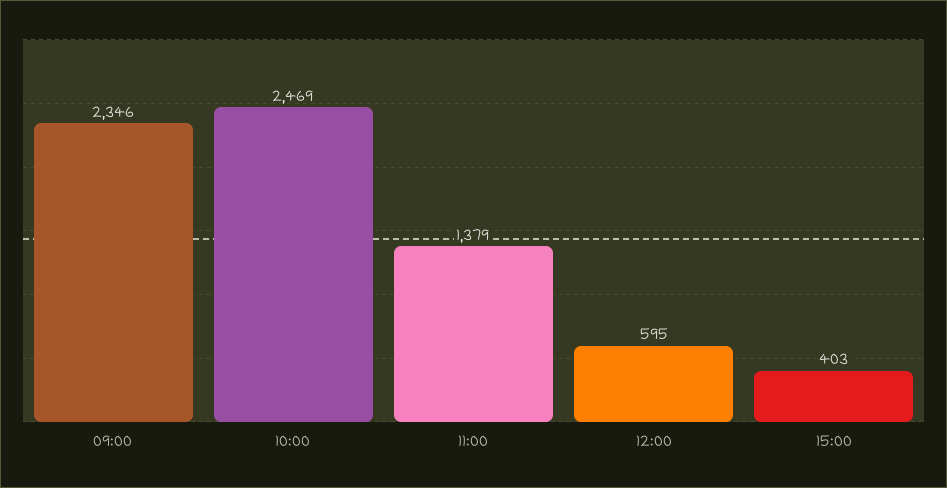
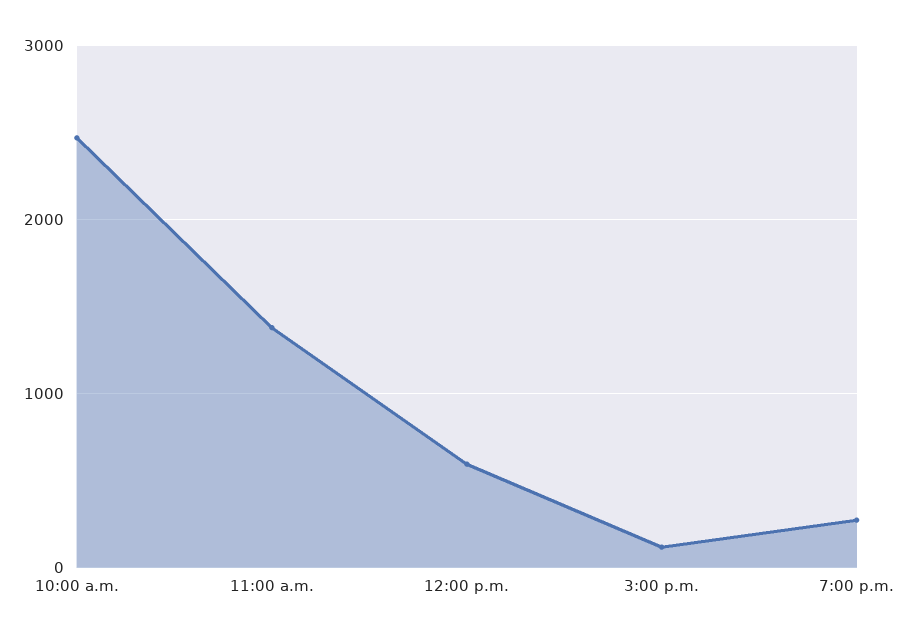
09:00: 2346 -> none
15:00: 403 -> 100
7:00 p.m.: none -> 300

